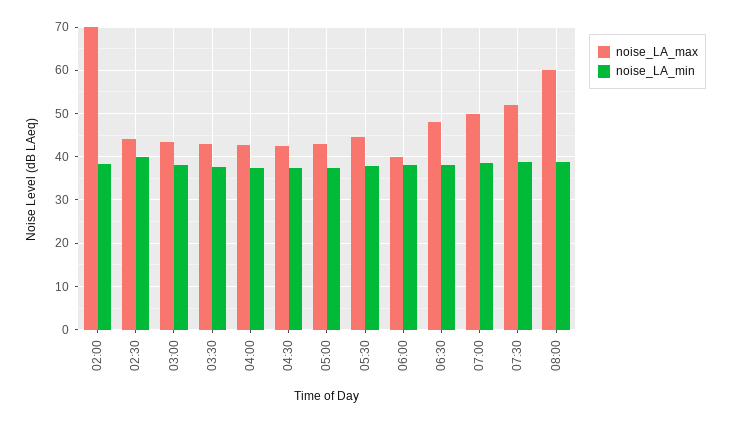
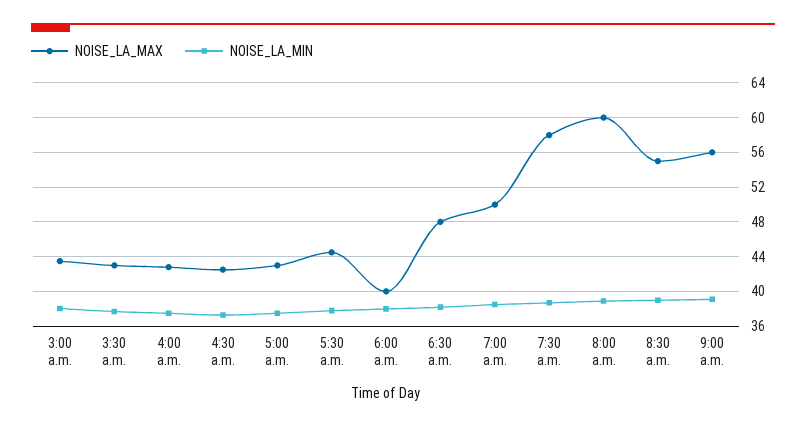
noise_LA_max, 02:00: 70 -> none
noise_LA_min, 02:00: 38 -> none
noise_LA_max, 02:30: 44 -> none
noise_LA_min, 02:30: 40 -> none
noise_LA_max, 07:30: 52 -> 58
noise_LA_max, 8:30 a.m.: none -> 55
noise_LA_min, 8:30 a.m.: none -> 39
noise_LA_max, 9:00 a.m.: none -> 56
noise_LA_min, 9:00 a.m.: none -> 39

